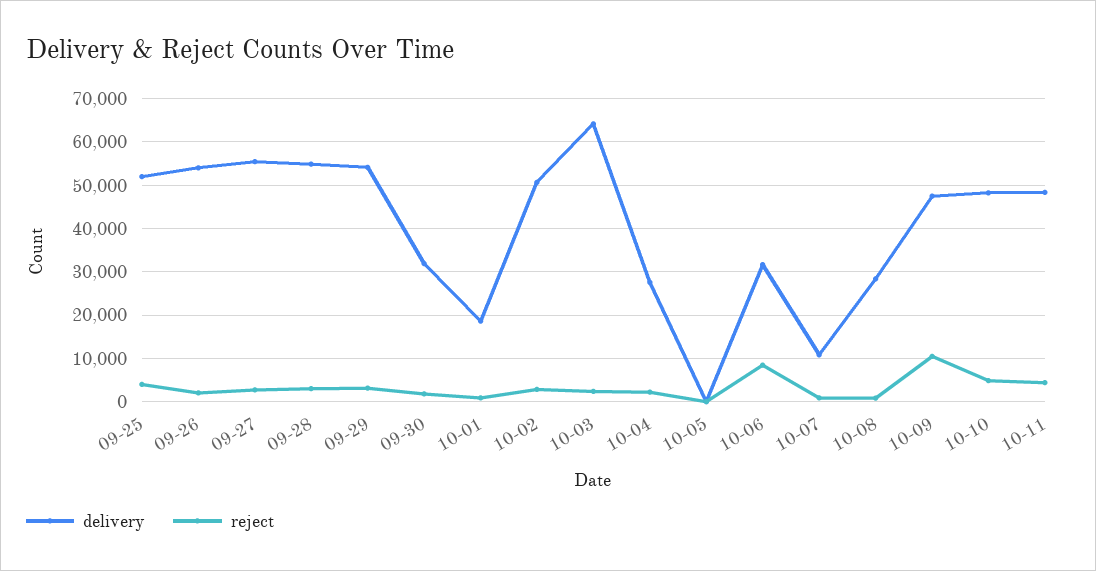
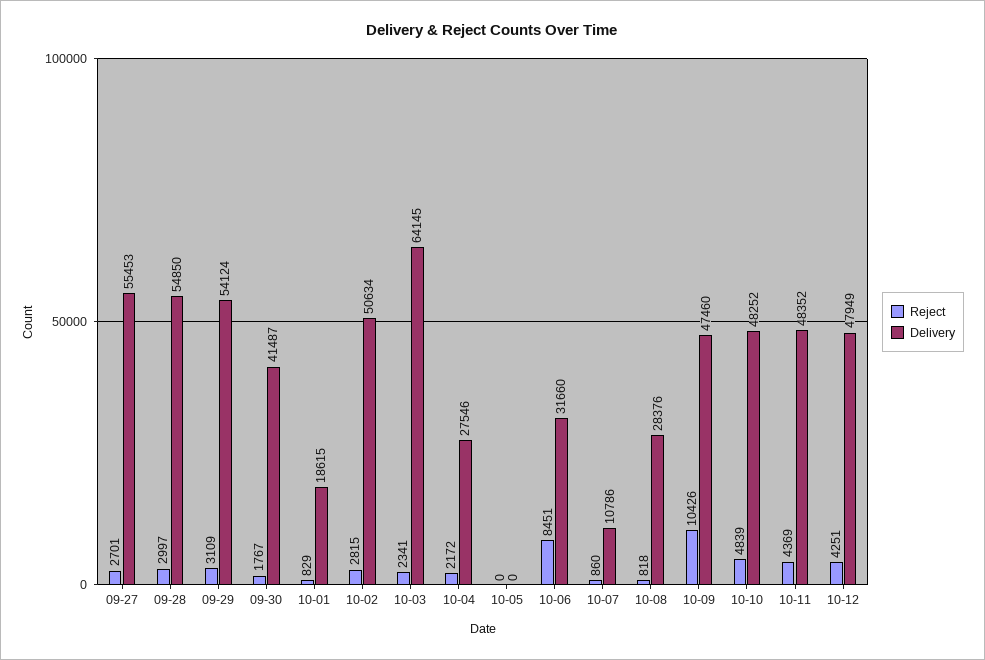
delivery, 09-25: 52000 -> none
reject, 09-25: 4000 -> none
delivery, 09-26: 54000 -> none
reject, 09-26: 2000 -> none
delivery, 09-30: 32000 -> 41487
reject, 10-12: none -> 4251
delivery, 10-12: none -> 47949

